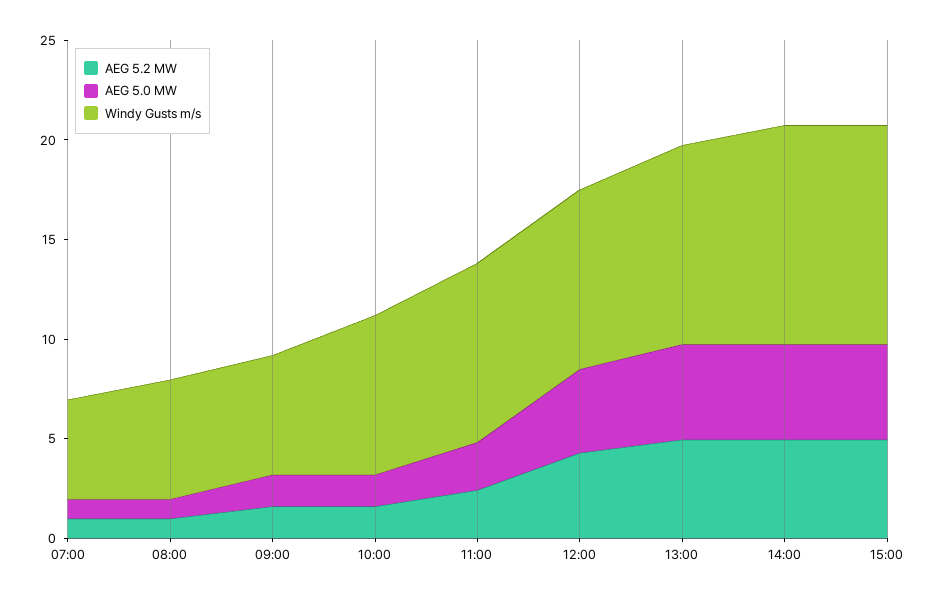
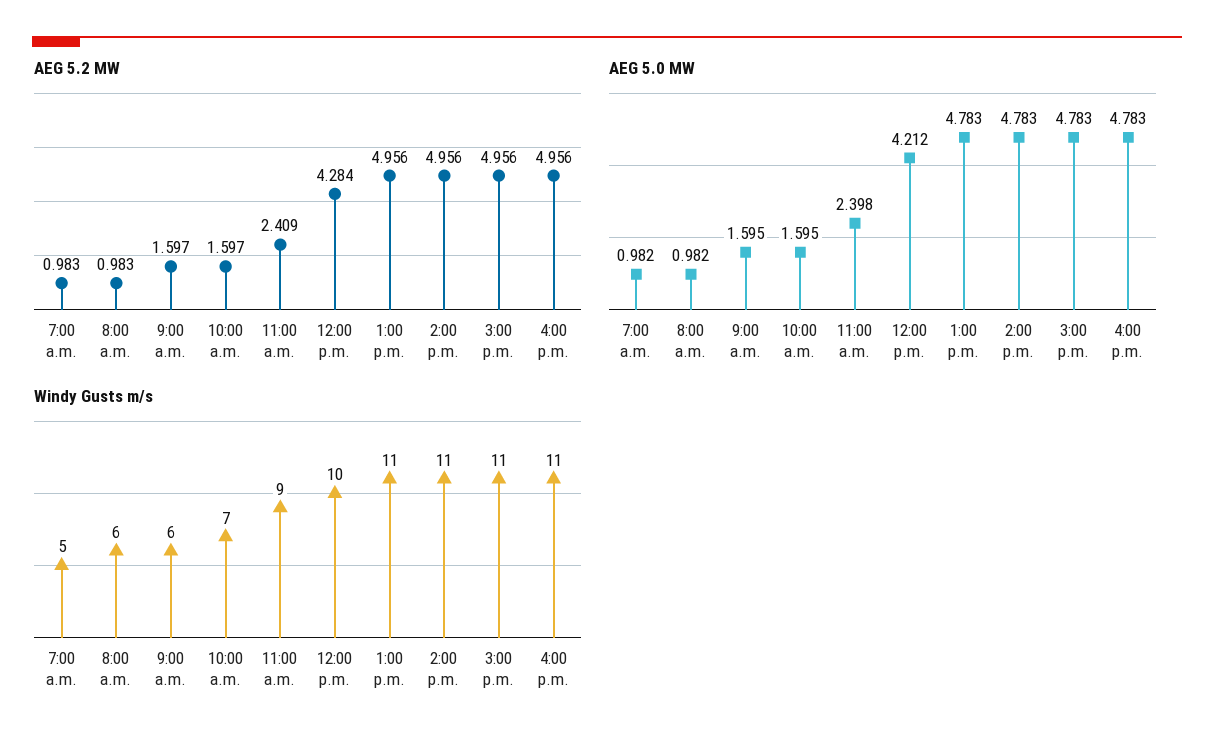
Windy Gusts m/s, 10:00: 8 -> 7
Windy Gusts m/s, 12:00: 9 -> 10
Windy Gusts m/s, 13:00: 10 -> 11
AEG 5.2 MW, 4:00 p.m.: none -> 4.956
AEG 5.0 MW, 4:00 p.m.: none -> 4.783
Windy Gusts m/s, 4:00 p.m.: none -> 11

